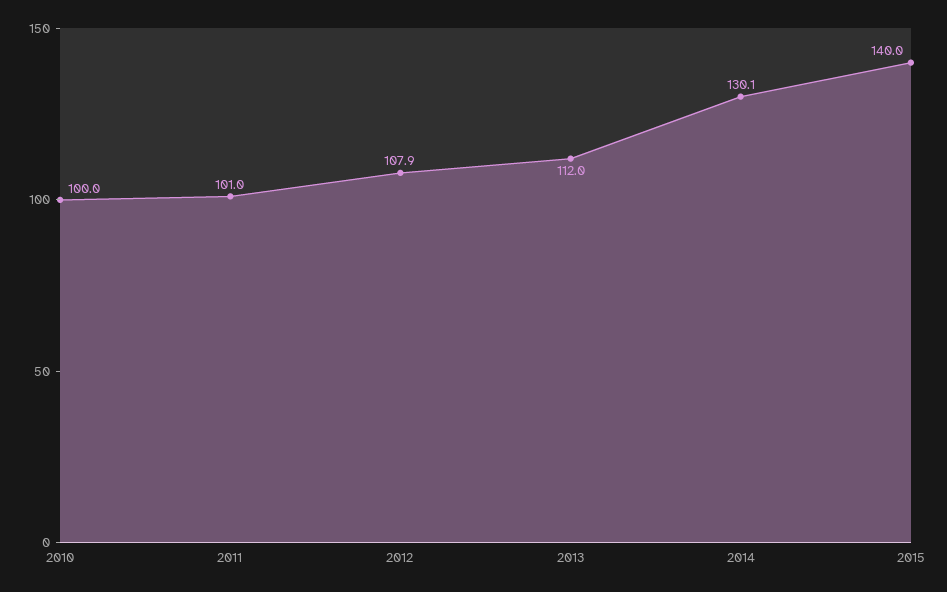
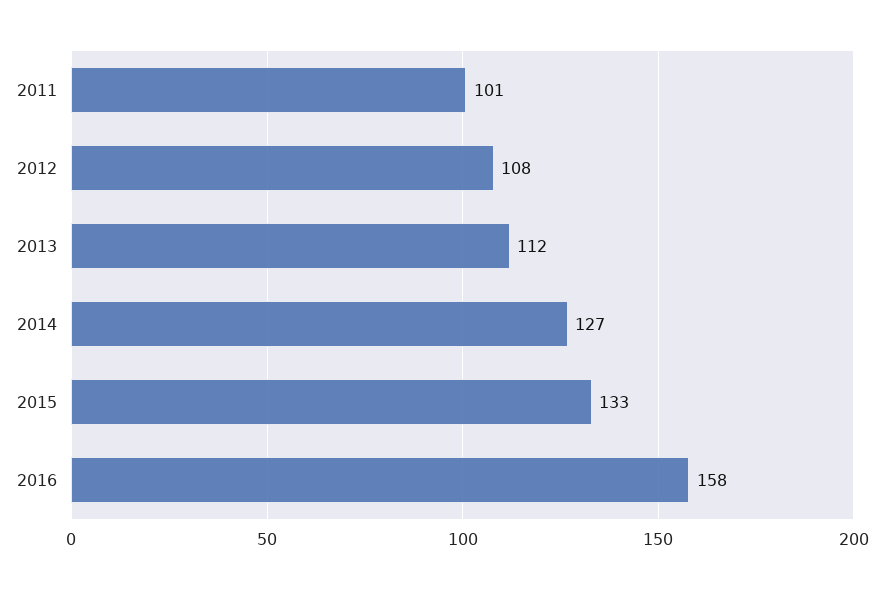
2010: 100 -> none
2014: 130.1 -> 127
2015: 140 -> 133
2016: none -> 158

